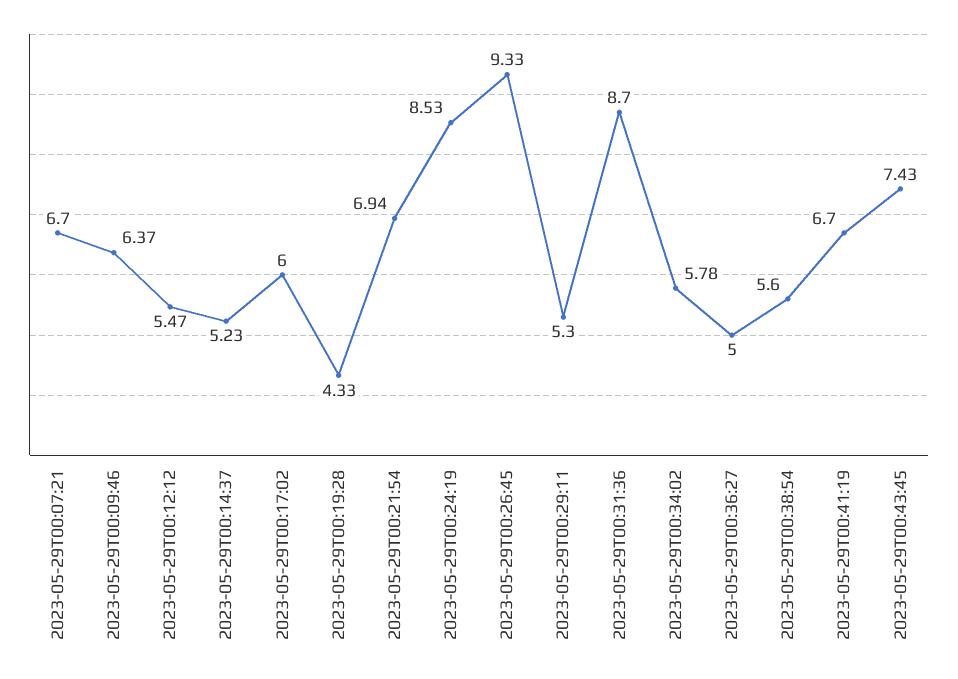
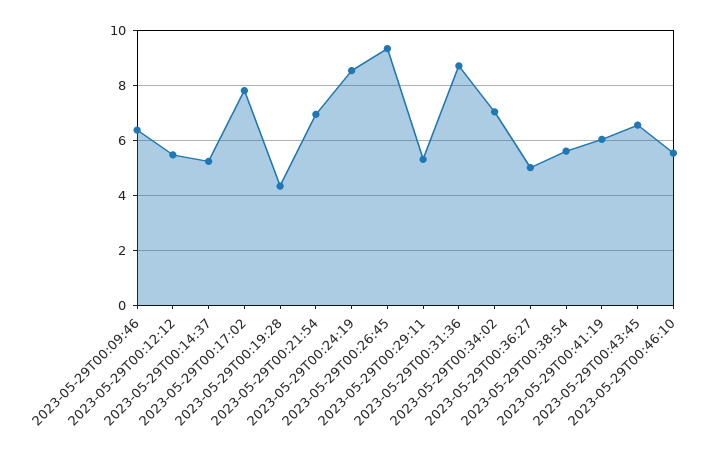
2023-05-29T00:07:21: 6.7 -> none
2023-05-29T00:17:02: 6 -> 7.75
2023-05-29T00:34:02: 5.78 -> 7
2023-05-29T00:41:19: 6.7 -> 6
2023-05-29T00:43:45: 7.43 -> 6.5
2023-05-29T00:46:10: none -> 5.5

